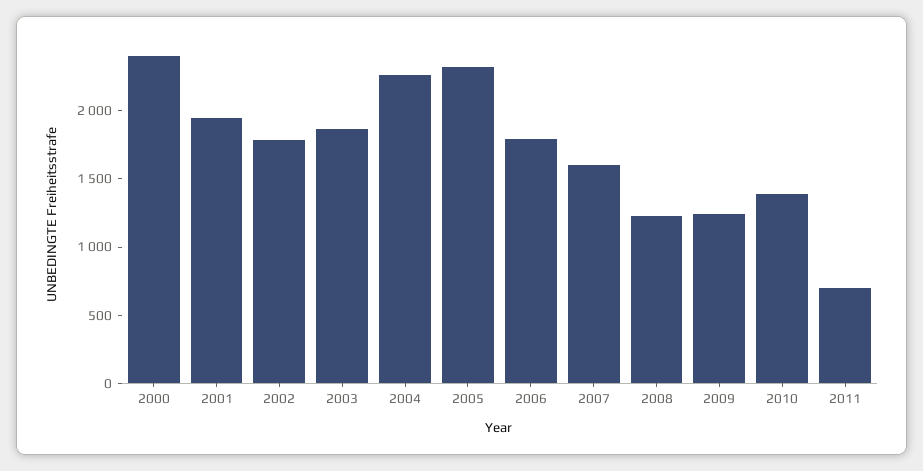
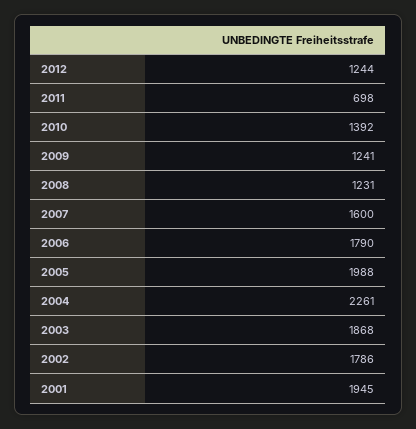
2000: 2400 -> none
2005: 2300 -> 1988
2012: none -> 1244

